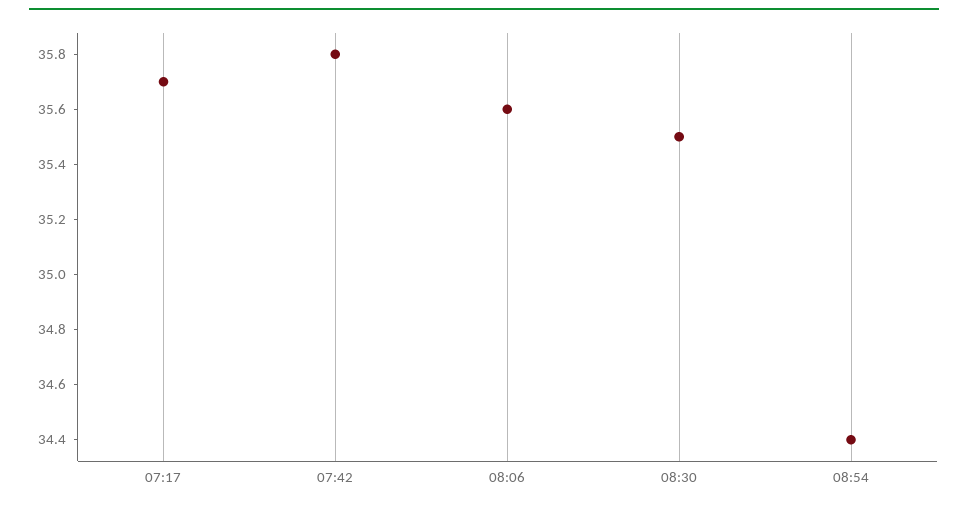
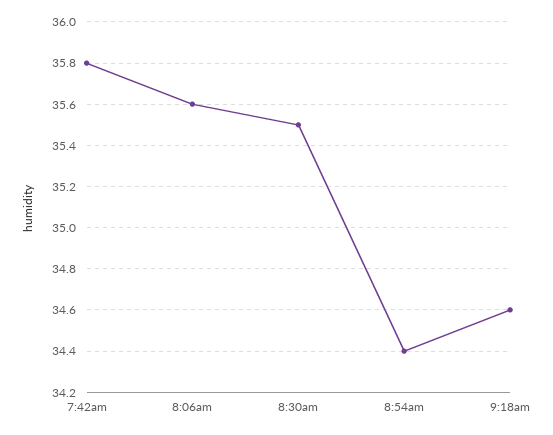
07:17: 35.7 -> none
9:18am: none -> 34.6

